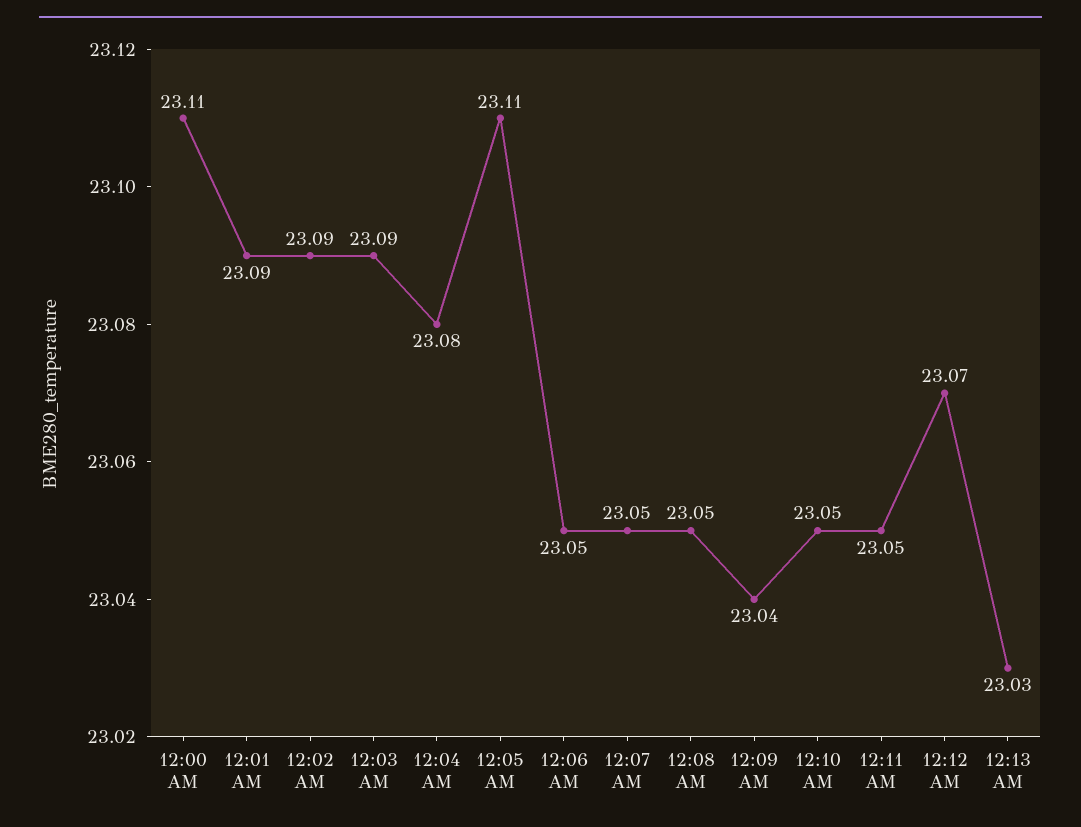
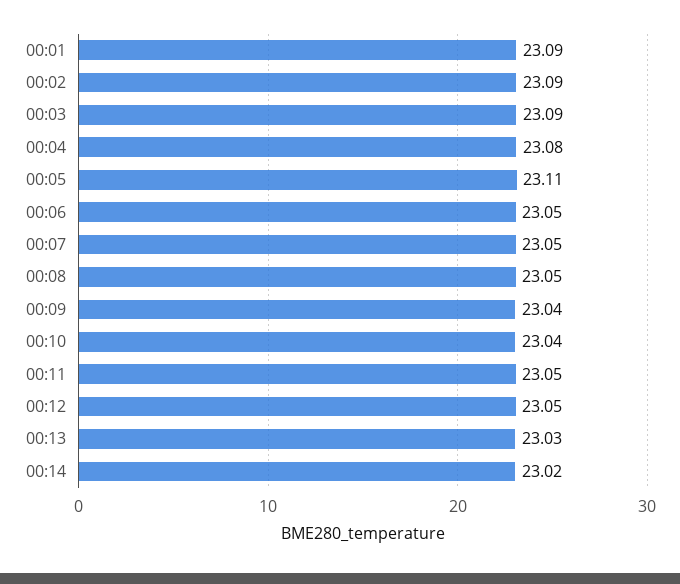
12:00 AM: 23.11 -> none
12:10 AM: 23.05 -> 23.04
12:12 AM: 23.07 -> 23.05
00:14: none -> 23.02

